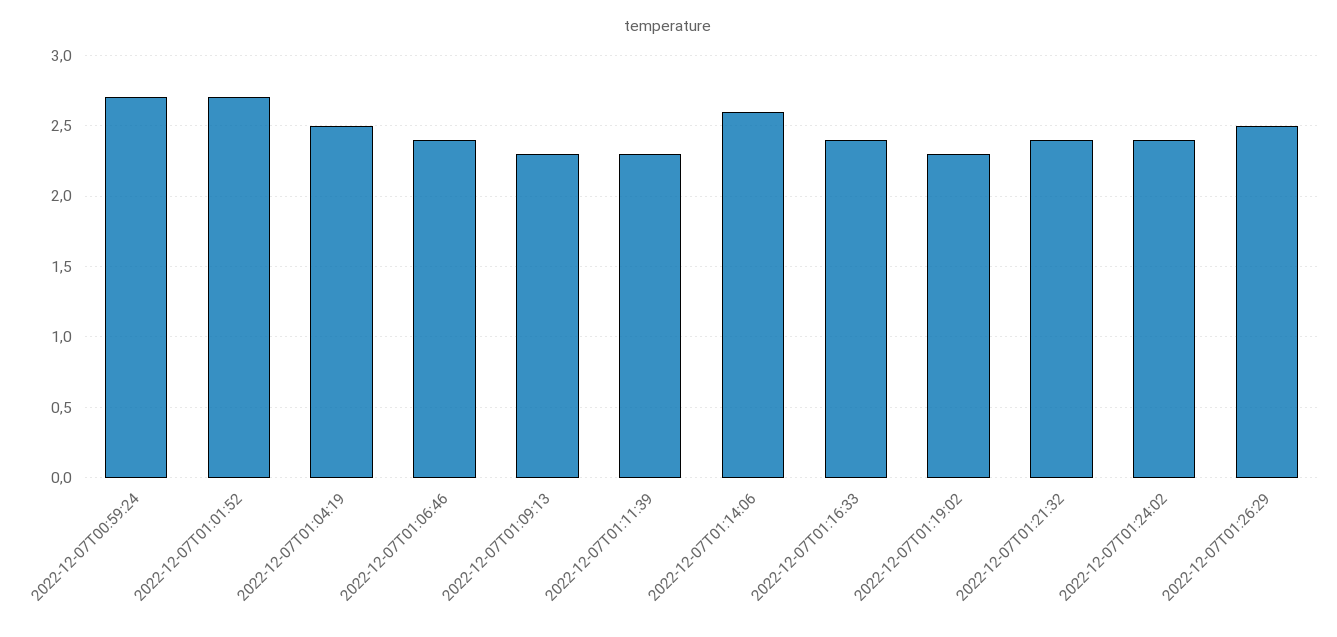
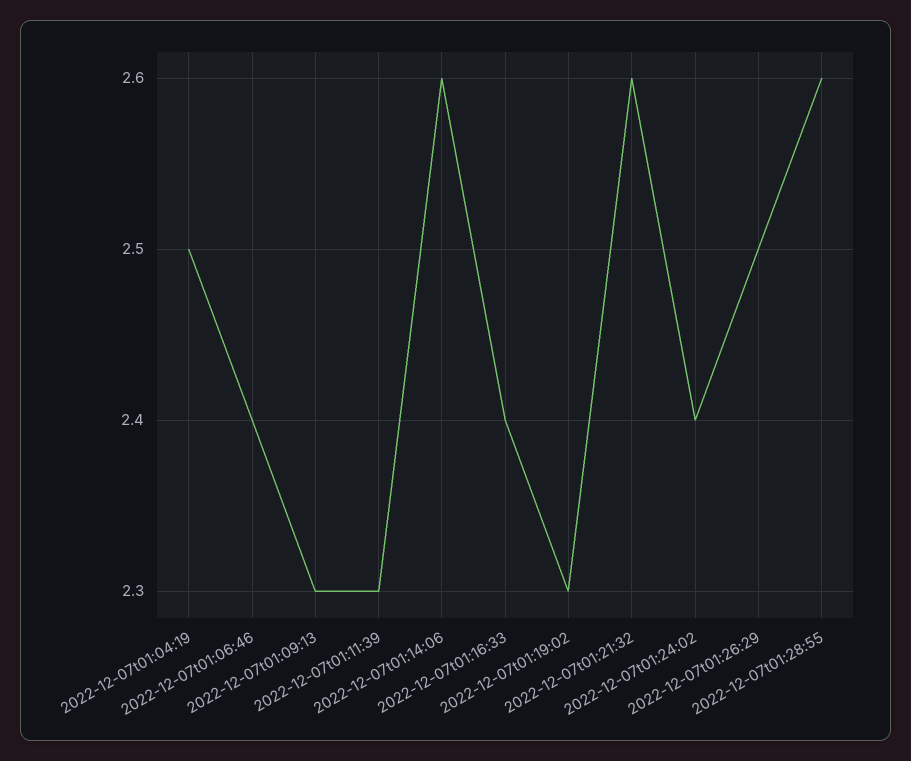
2022-12-07T00:59:24: 2.7 -> none
2022-12-07T01:01:52: 2.7 -> none
2022-12-07T01:21:32: 2.4 -> 2.6
2022-12-07t01:28:55: none -> 2.6

